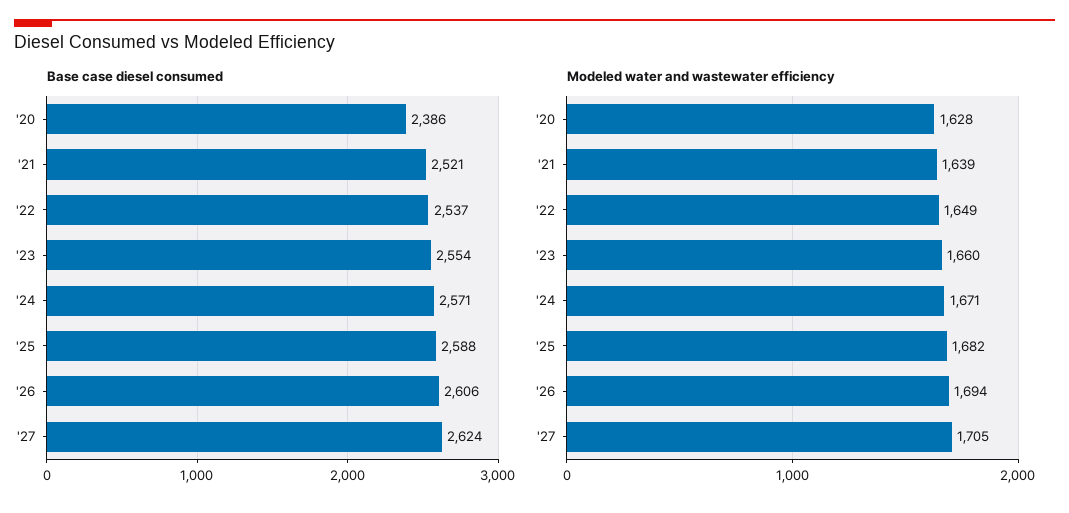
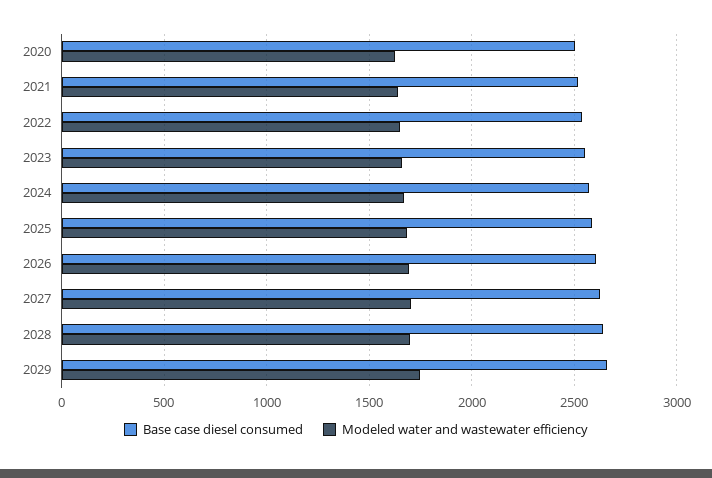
Base case diesel consumed, '20: 2386 -> 2500
Base case diesel consumed, 2028: none -> 2650
Modeled water and wastewater efficiency, 2028: none -> 1700
Base case diesel consumed, 2029: none -> 2650
Modeled water and wastewater efficiency, 2029: none -> 1750

